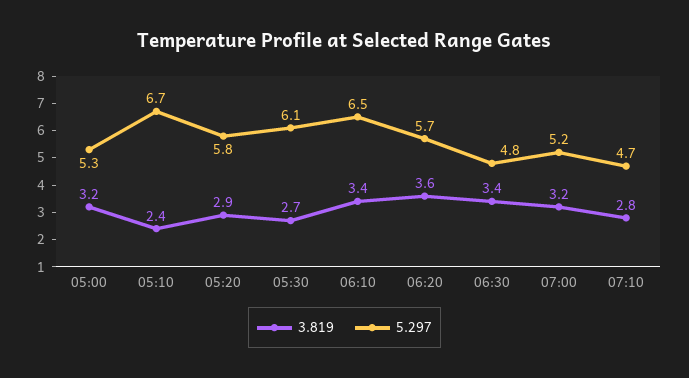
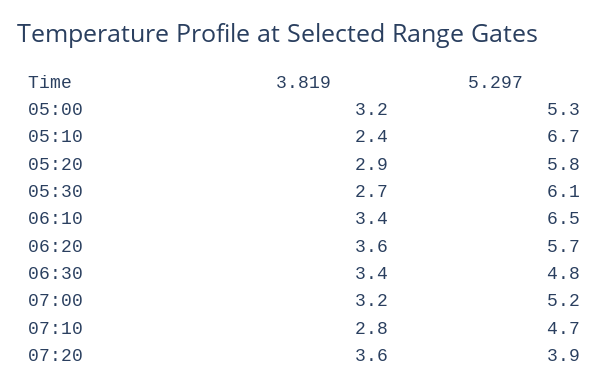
3.819, 07:20: none -> 3.6
5.297, 07:20: none -> 3.9

